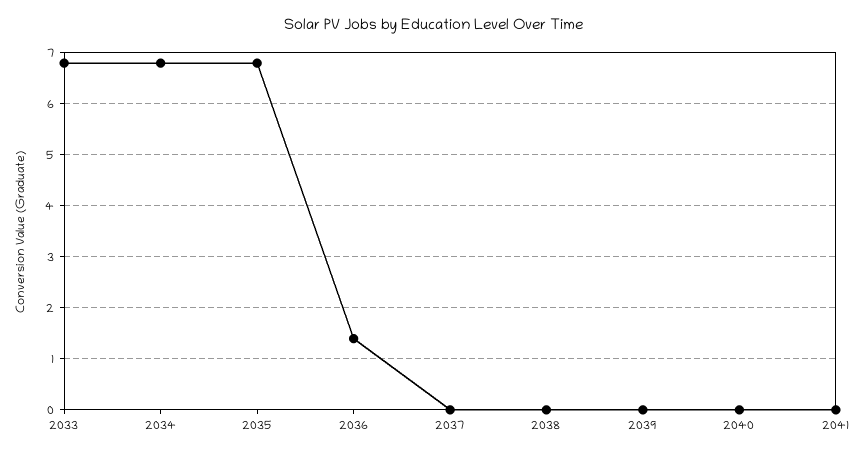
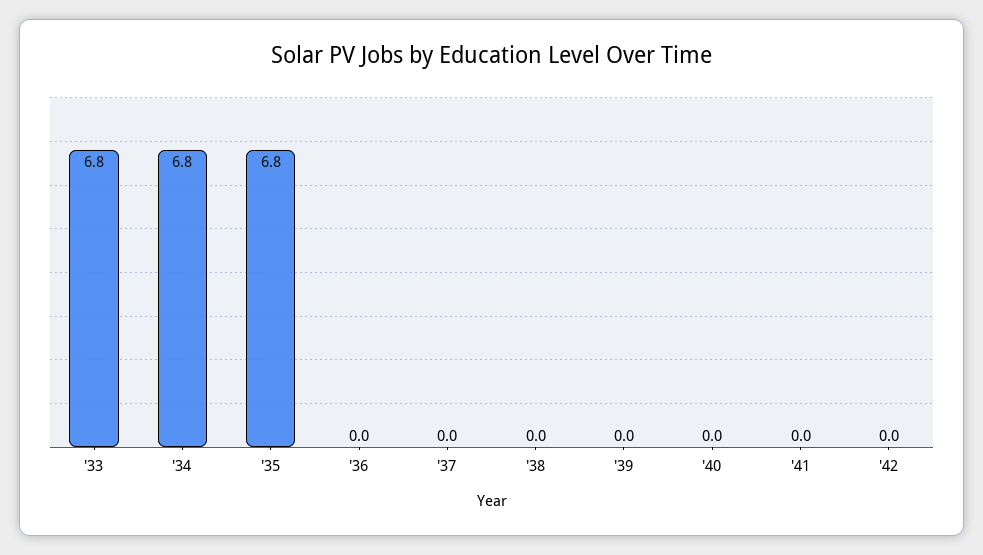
2036: 1.5 -> 0
'42: none -> 0

